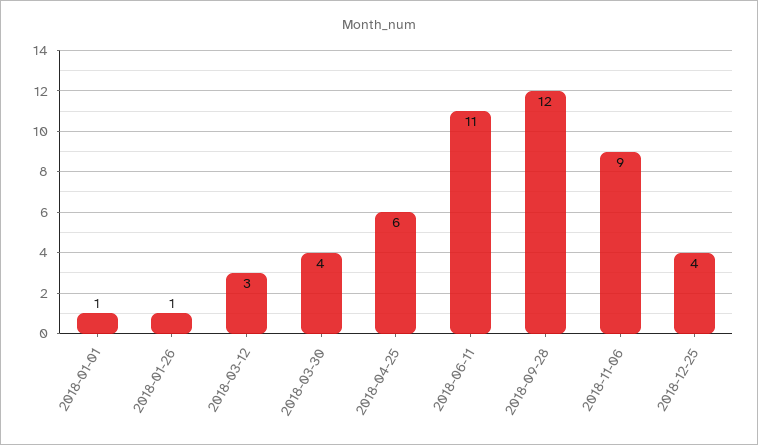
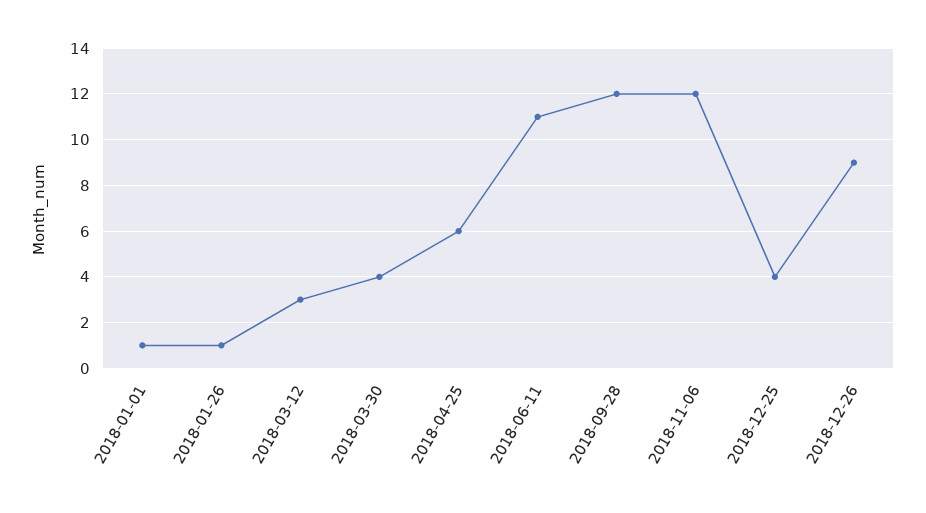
2018-11-06: 9 -> 12
2018-12-26: none -> 9

